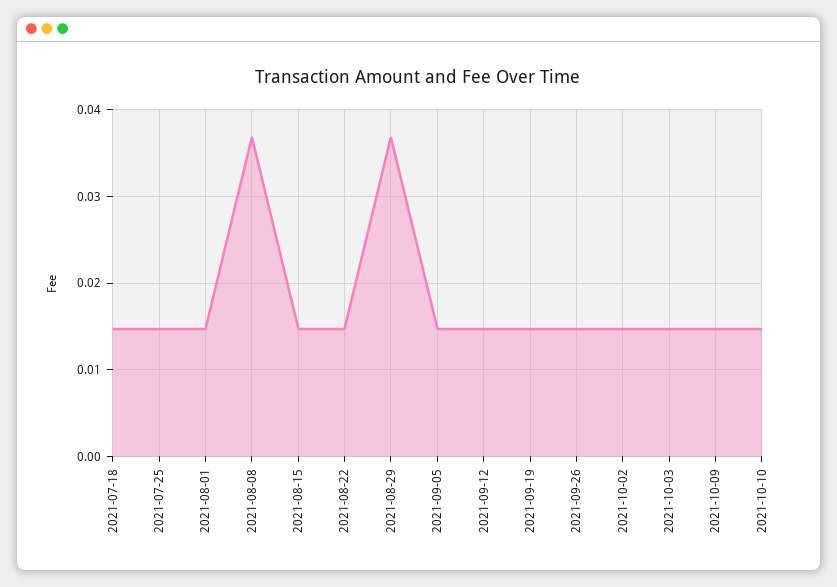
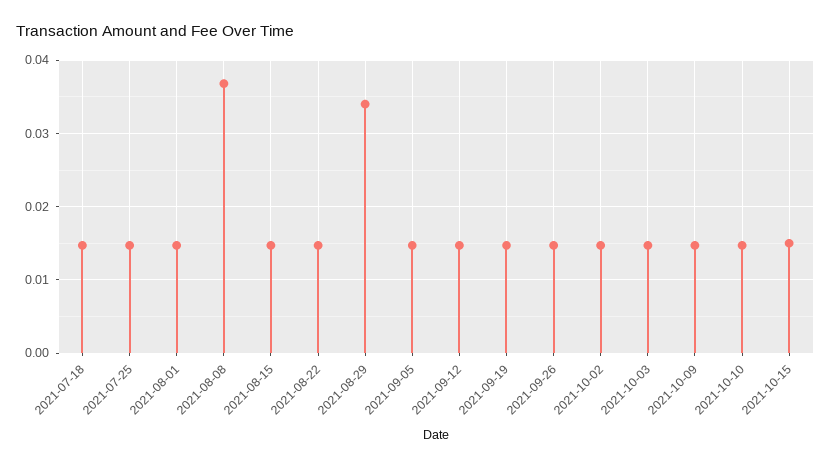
2021-08-29: 0.037 -> 0.034
2021-10-15: none -> 0.015

